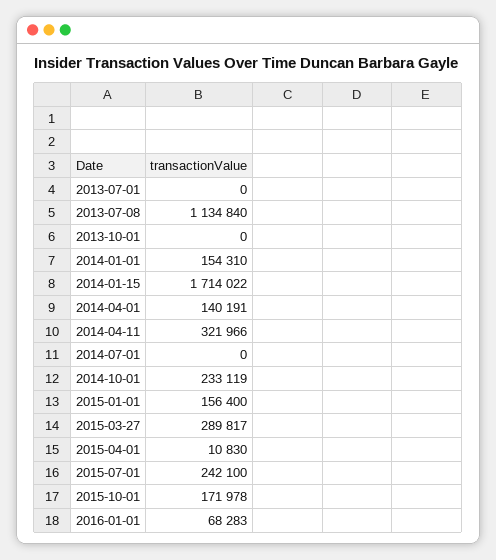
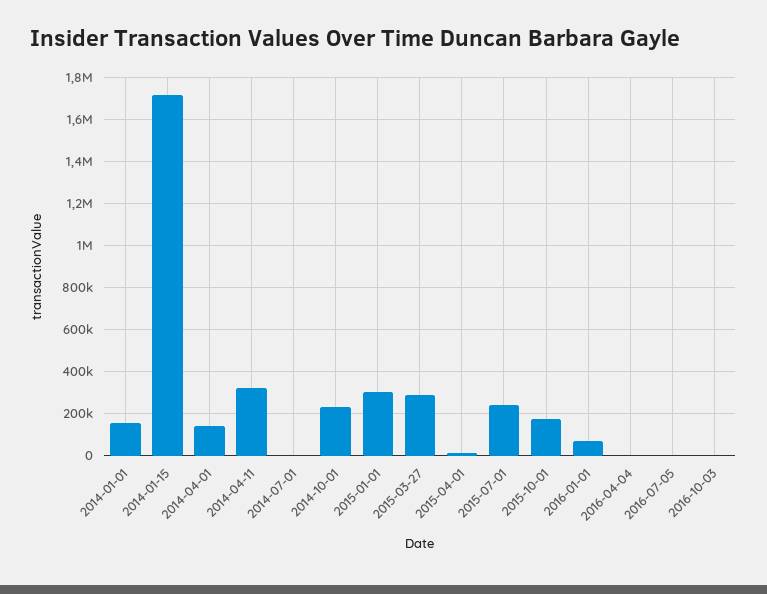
2013-07-01: 0 -> none
2013-07-08: 1134840 -> none
2013-10-01: 0 -> none
2015-01-01: 156400 -> 300000
2016-04-04: none -> 0
2016-07-05: none -> 0
2016-10-03: none -> 0

